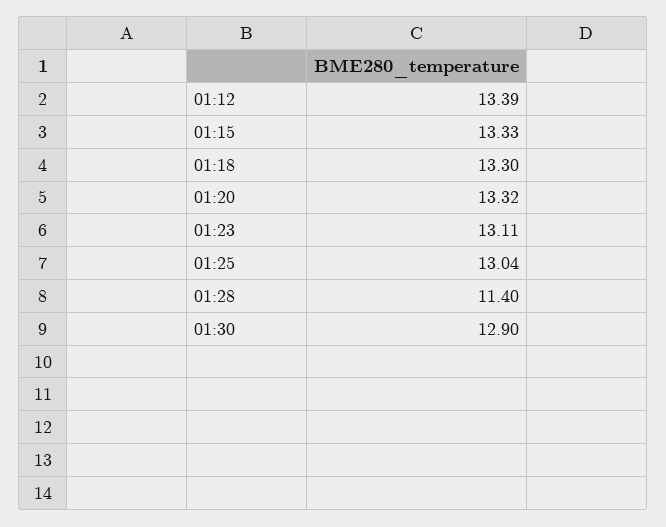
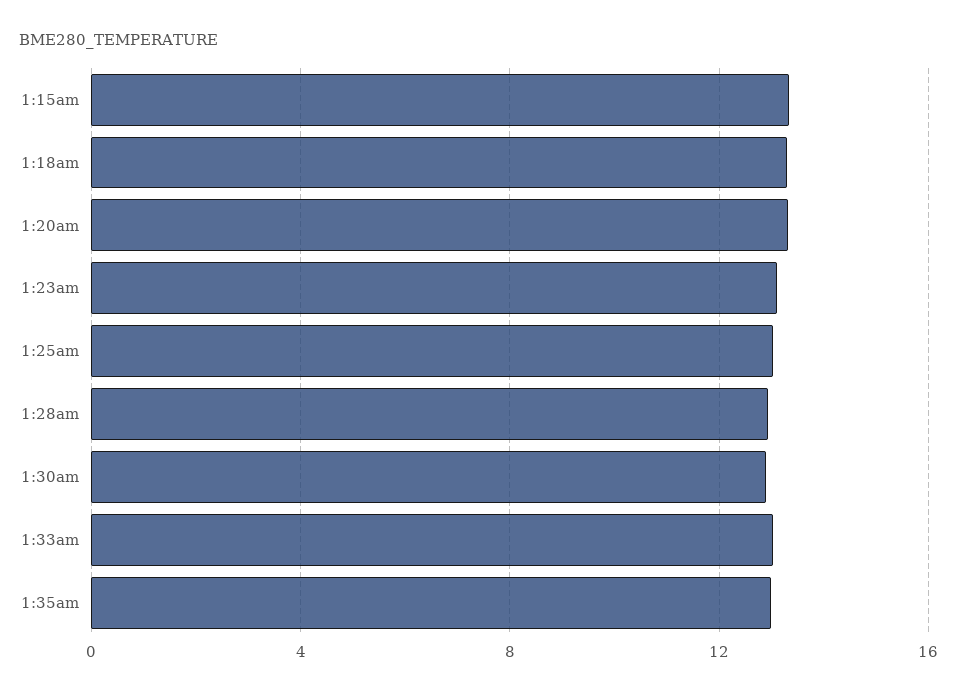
01:12: 13.39 -> none
01:28: 11.4 -> 13
1:33am: none -> 13
1:35am: none -> 13

